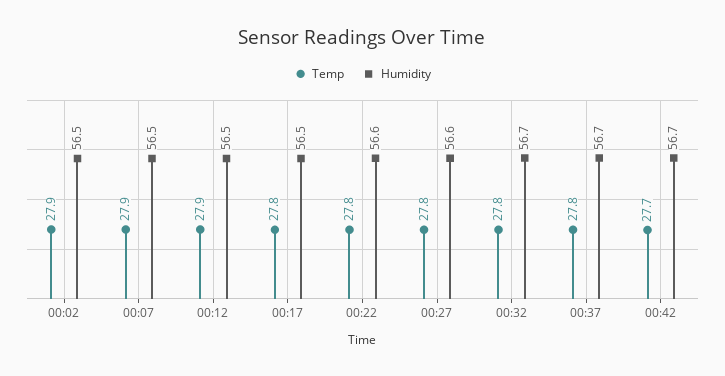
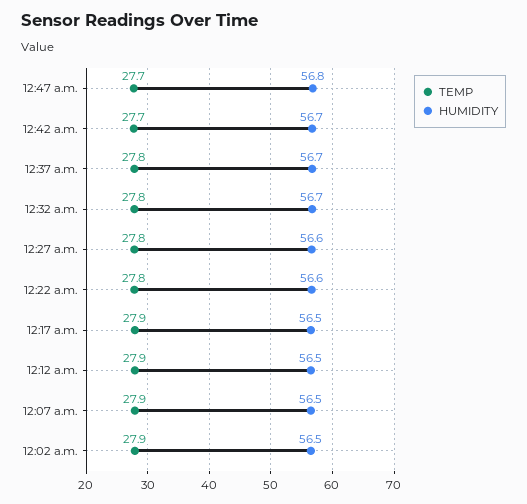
Temp, 00:17: 27.8 -> 27.9
Temp, 12:47 a.m.: none -> 27.7
Humidity, 12:47 a.m.: none -> 56.8

